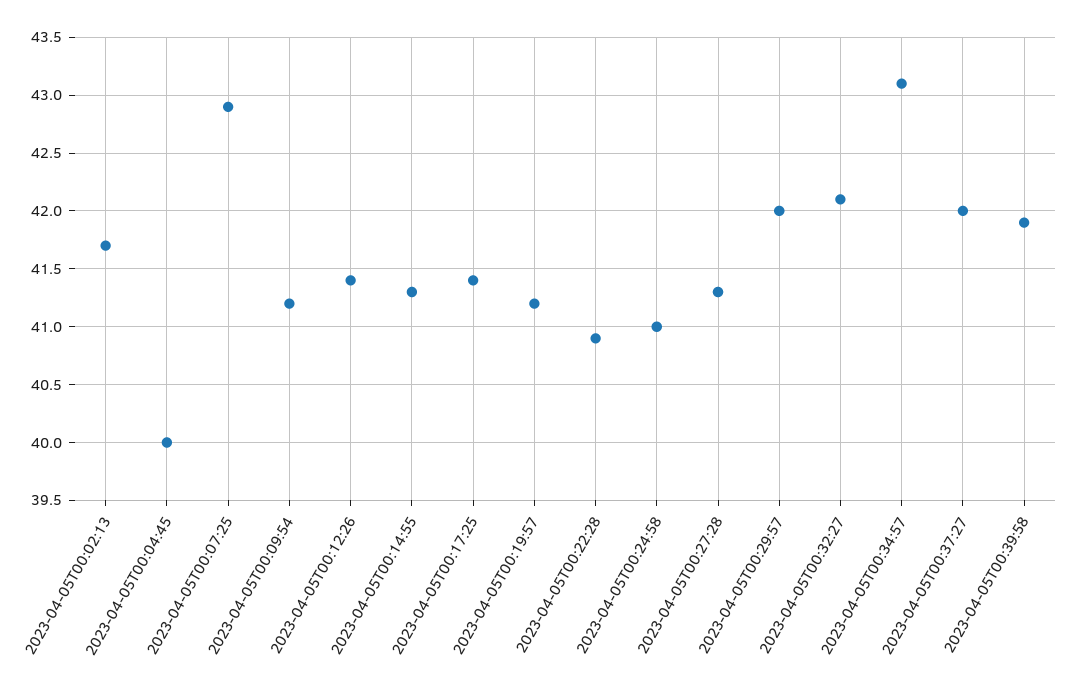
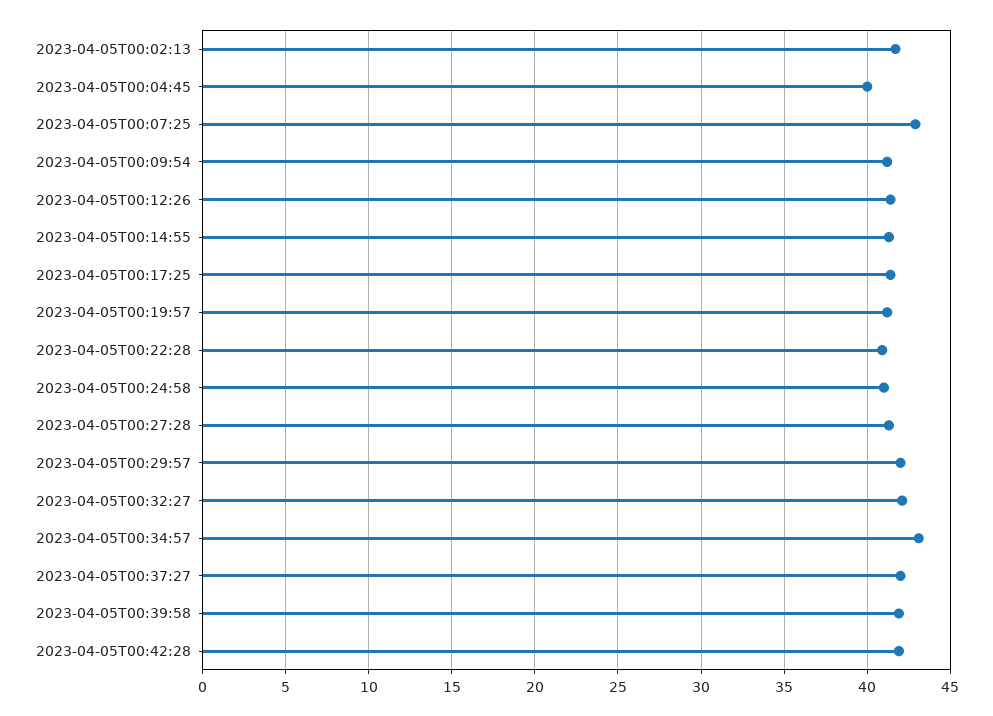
2023-04-05T00:42:28: none -> 42

